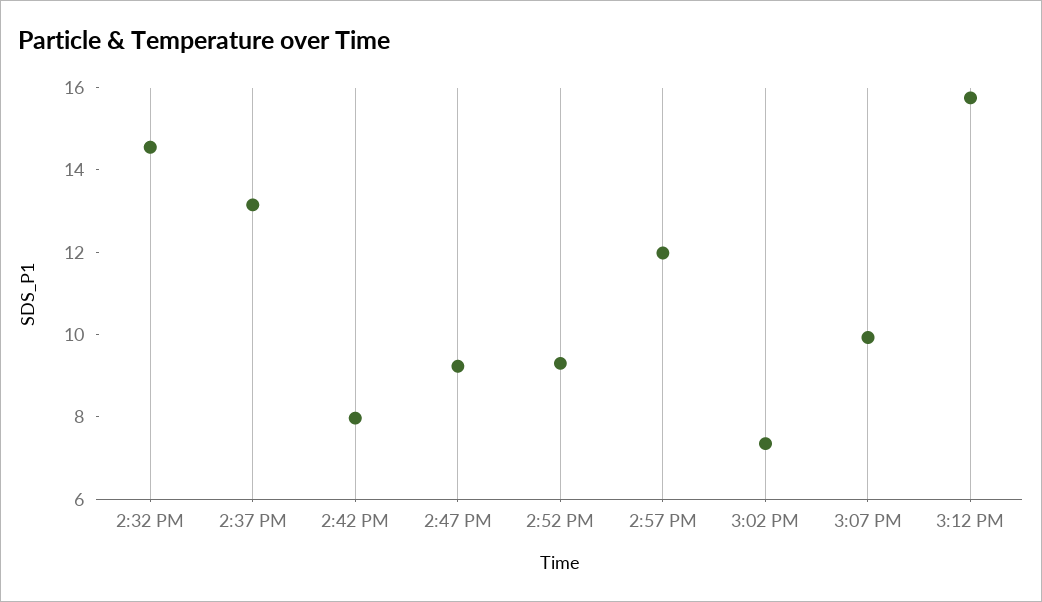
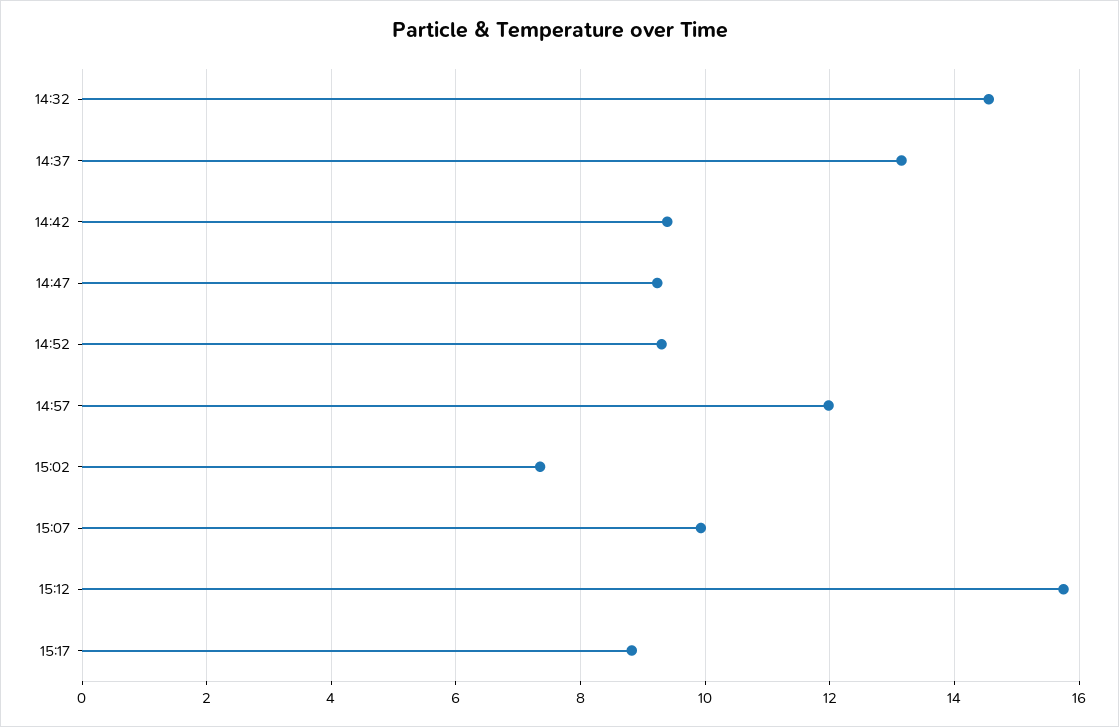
2:42 PM: 8 -> 9.4
15:17: none -> 8.8

